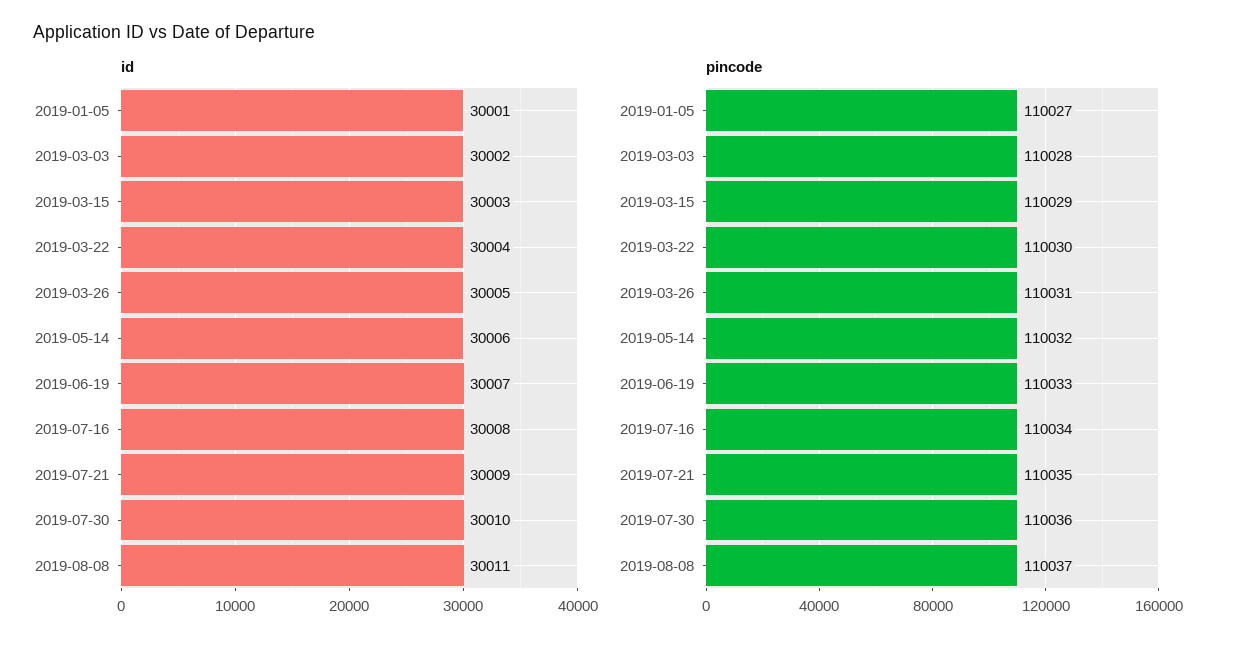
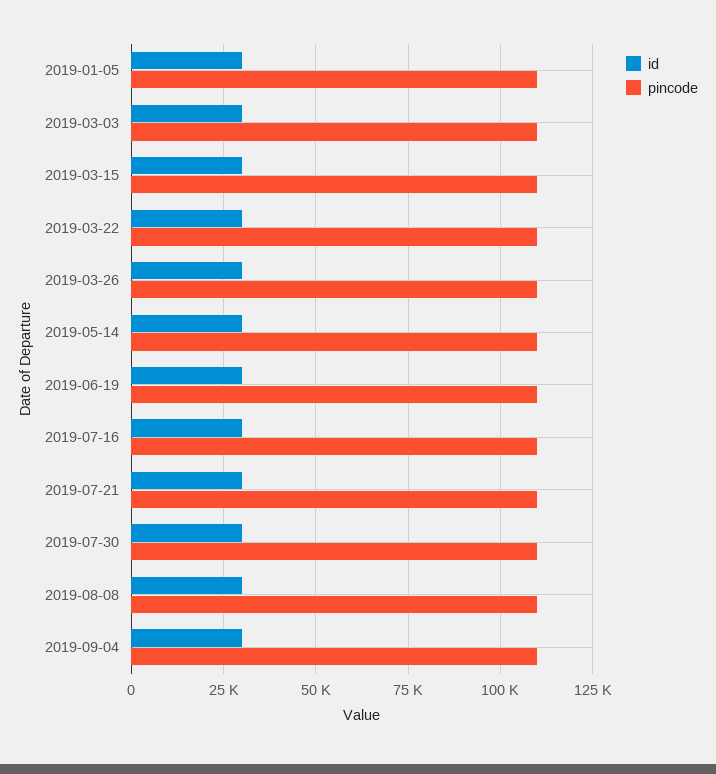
id, 2019-09-04: none -> 30000
pincode, 2019-09-04: none -> 110000

